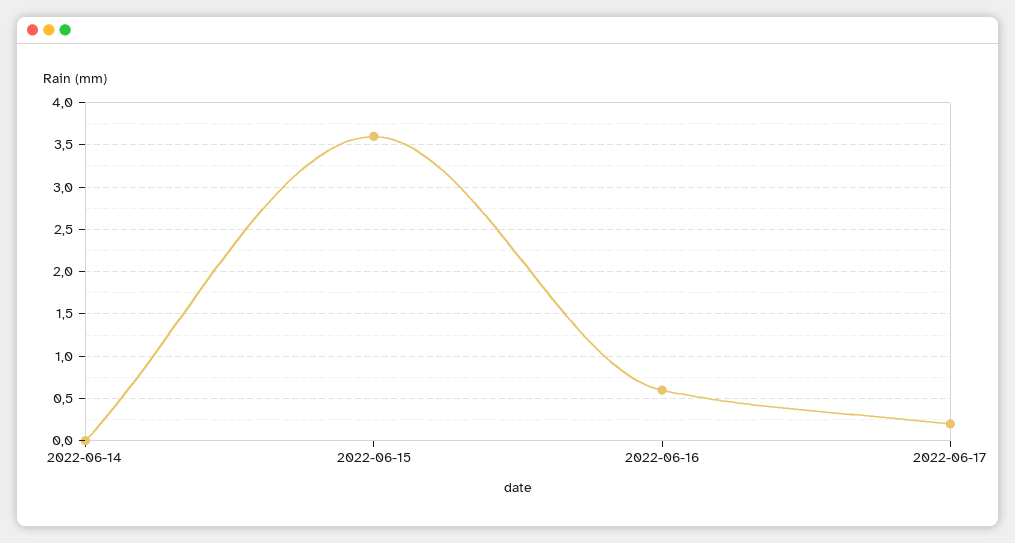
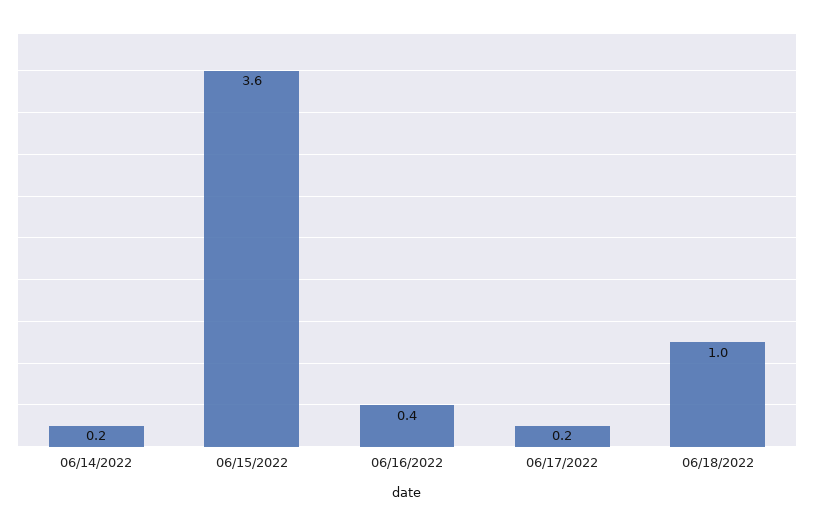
2022-06-14: 0 -> 0.2
2022-06-16: 0.6 -> 0.4
06/18/2022: none -> 1

